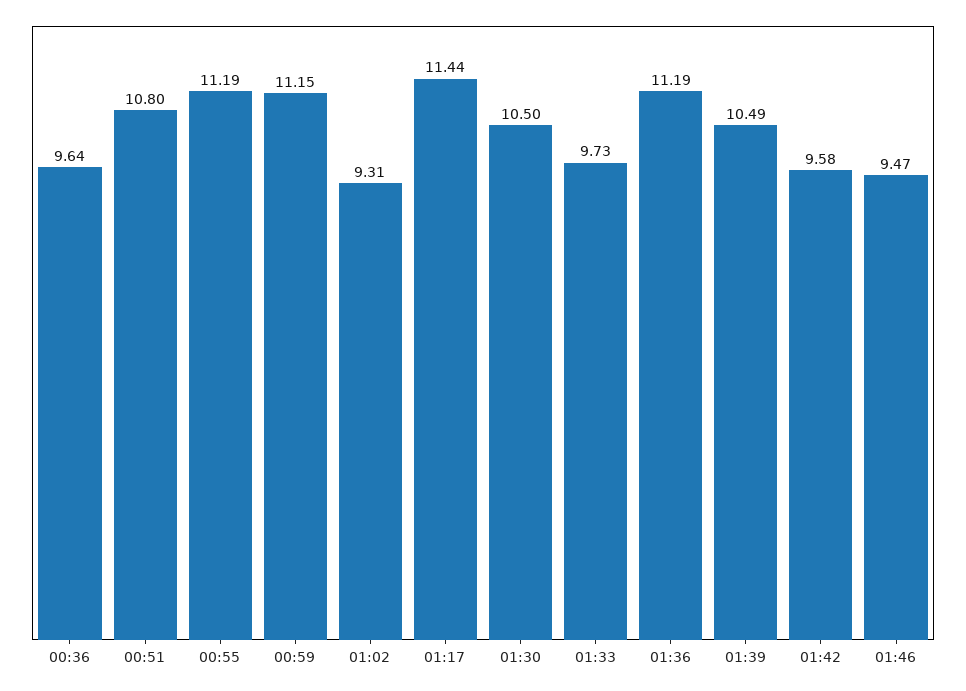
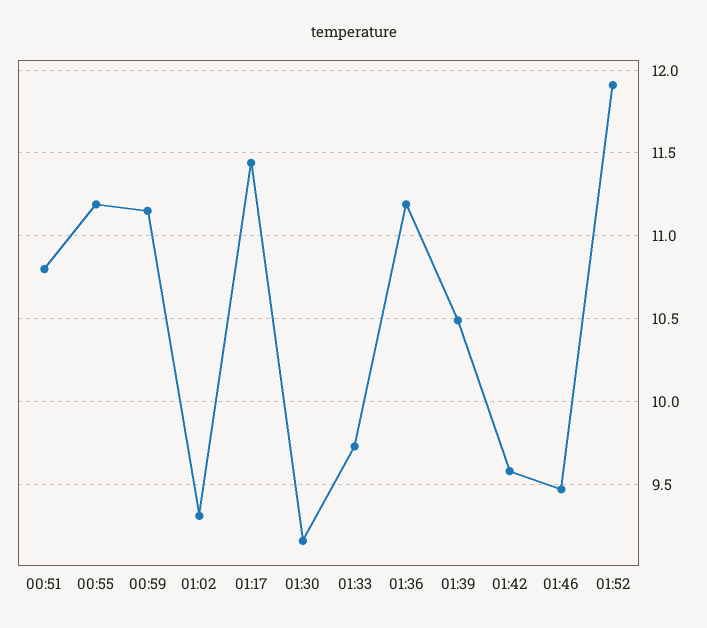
00:36: 9.64 -> none
01:30: 10.5 -> 9.15
01:52: none -> 11.9

